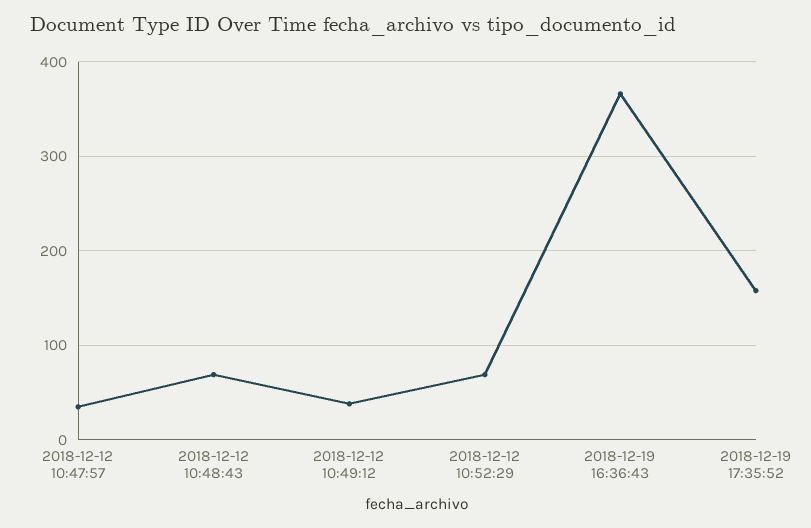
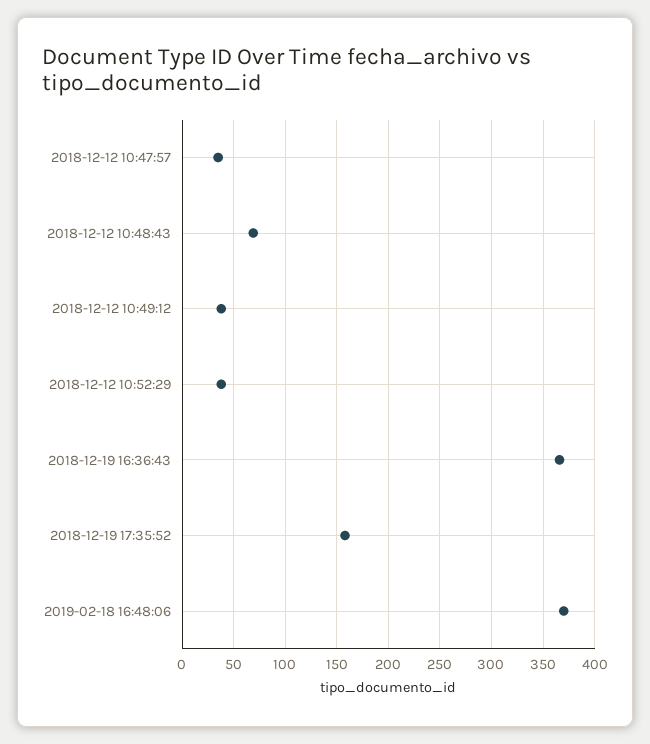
2018-12-12 10:52:29: 70 -> 40
2019-02-18 16:48:06: none -> 370

